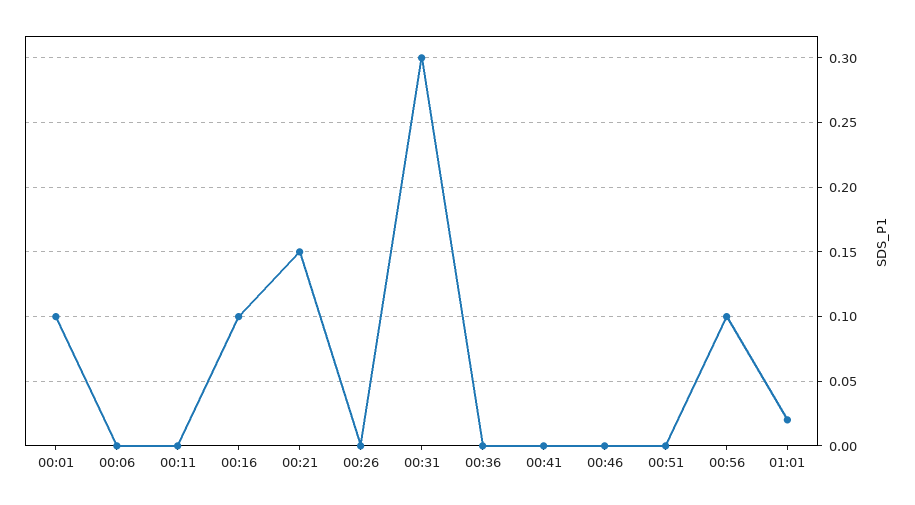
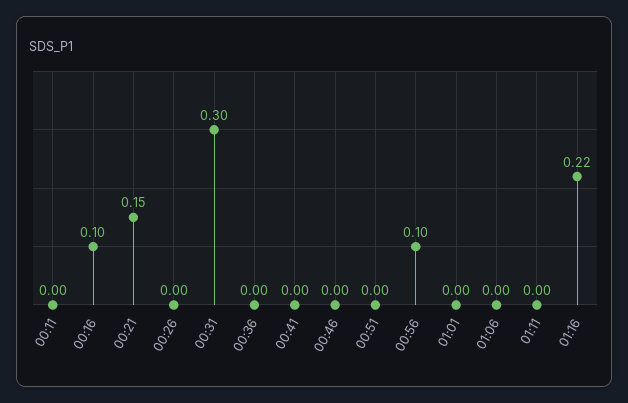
00:01: 0.1 -> none
00:06: 0 -> none
01:01: 0.02 -> 0
01:06: none -> 0
01:11: none -> 0
01:16: none -> 0.22

